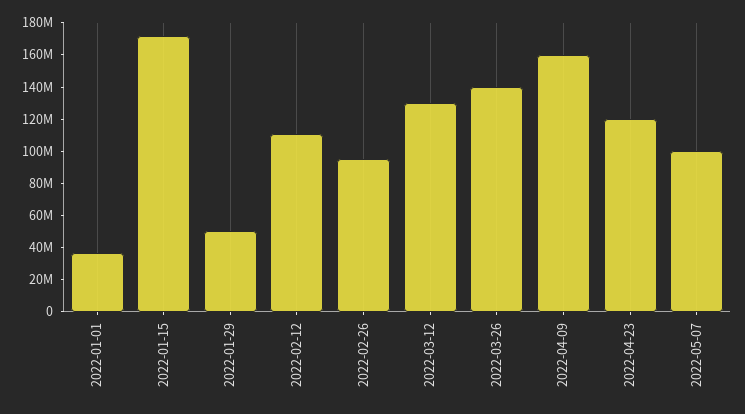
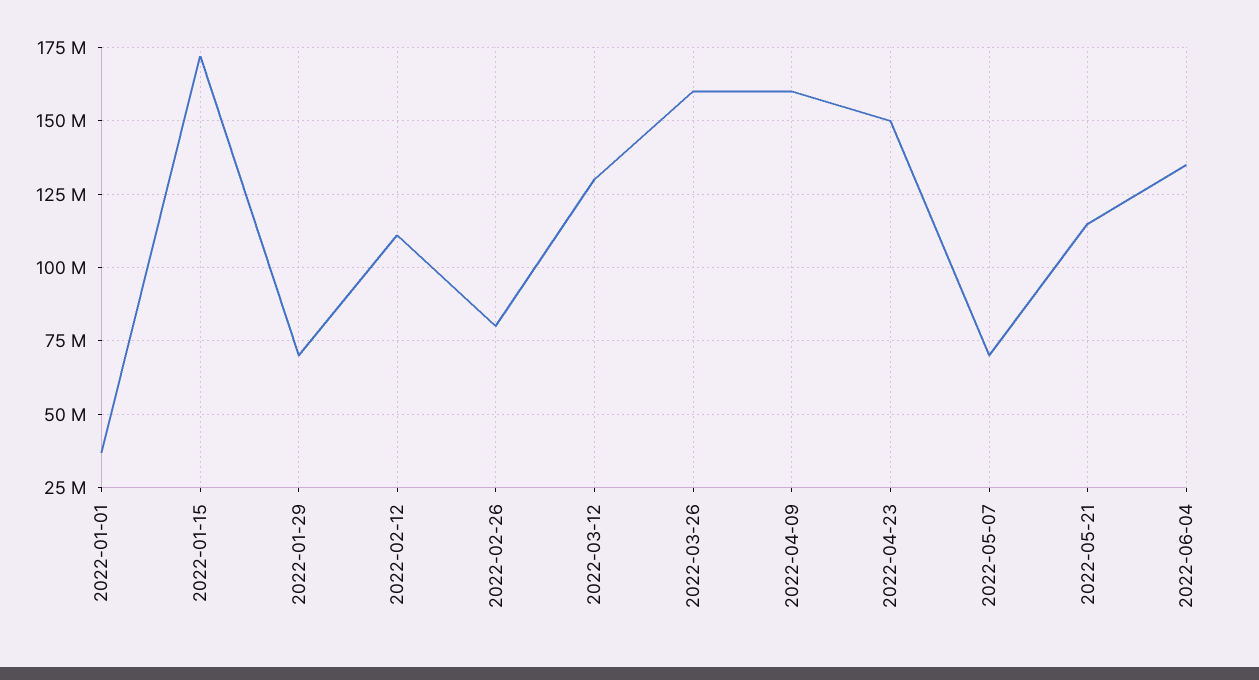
2022-01-29: 50000000 -> 70000000
2022-02-26: 95000000 -> 80000000
2022-03-26: 140000000 -> 160000000
2022-04-23: 120000000 -> 150000000
2022-05-07: 100000000 -> 70000000
2022-05-21: none -> 115000000
2022-06-04: none -> 135000000

